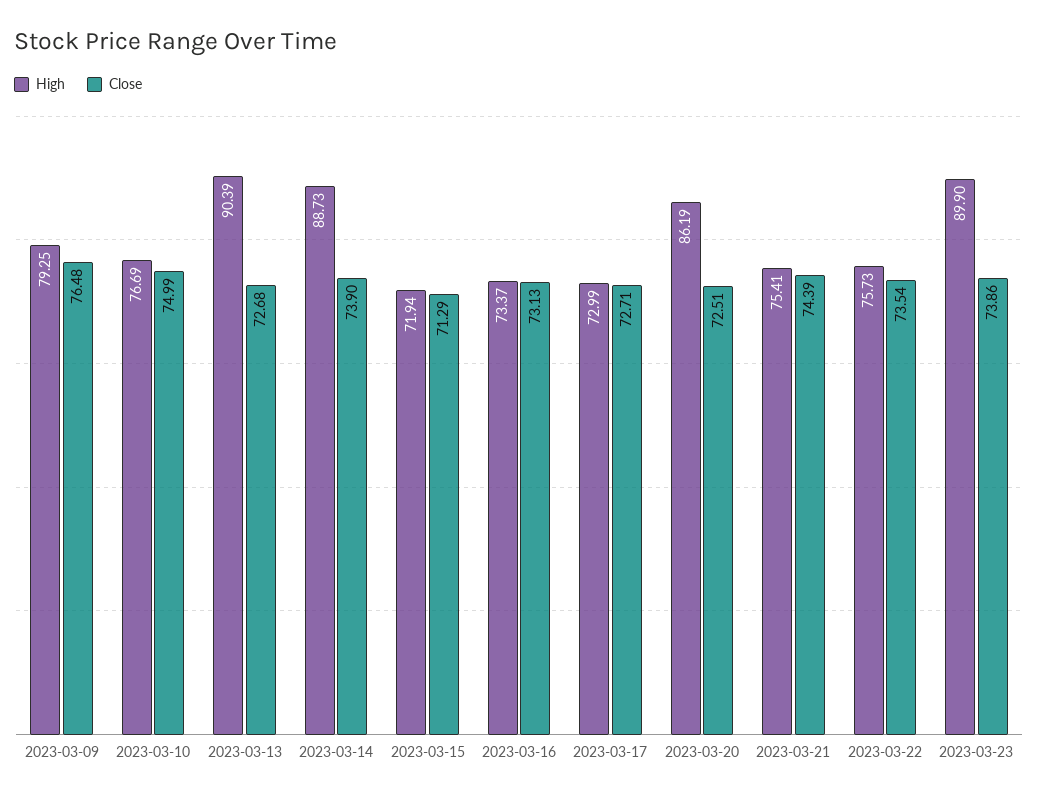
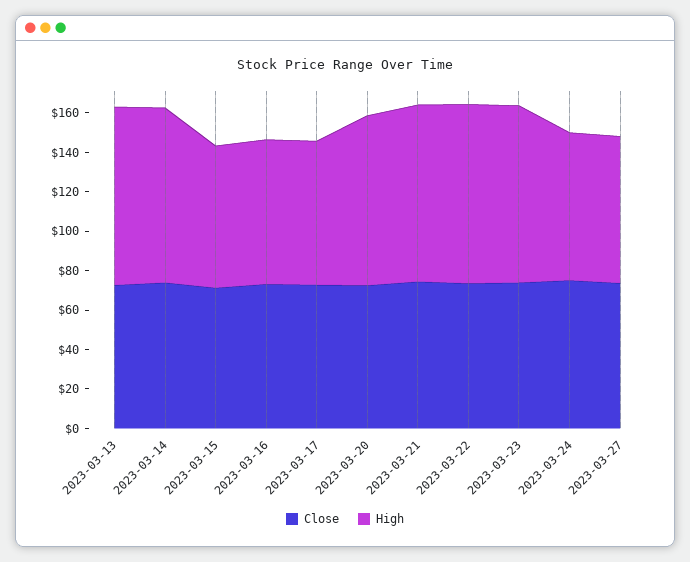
High, 2023-03-09: 79.25 -> none
Close, 2023-03-09: 76.48 -> none
High, 2023-03-10: 76.69 -> none
Close, 2023-03-10: 74.99 -> none
High, 2023-03-21: 75.41 -> 90
High, 2023-03-22: 75.73 -> 90
Close, 2023-03-24: none -> 75
High, 2023-03-24: none -> 75
Close, 2023-03-27: none -> 75
High, 2023-03-27: none -> 75

